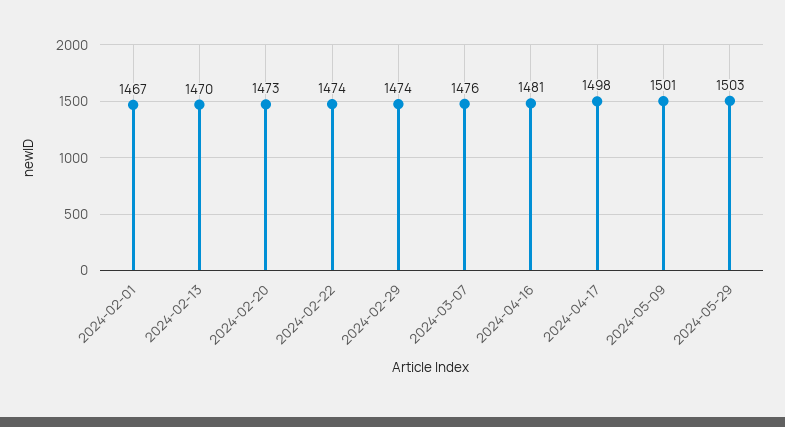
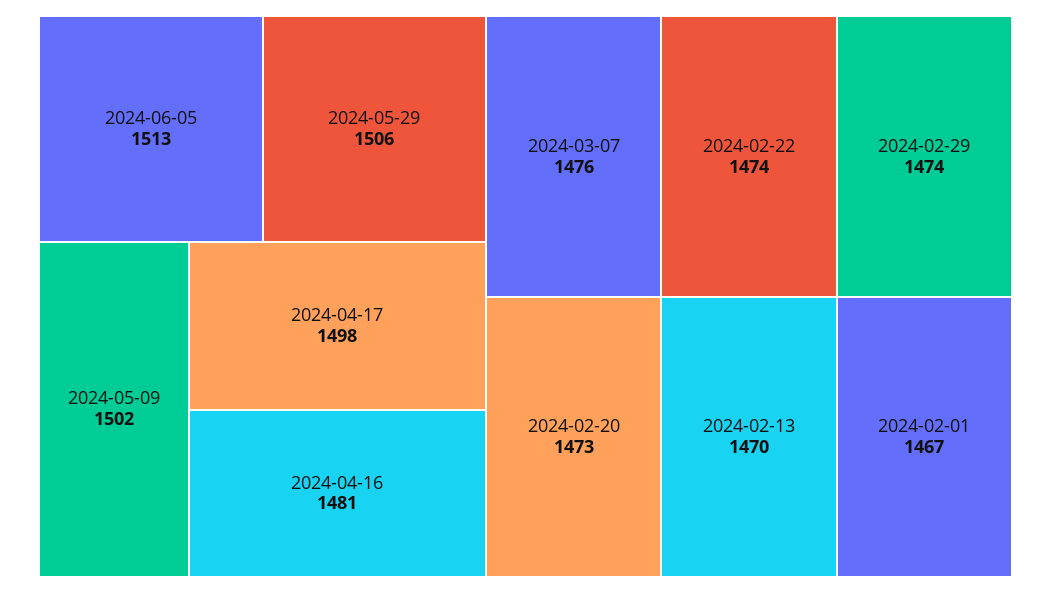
2024-05-09: 1501 -> 1502
2024-05-29: 1503 -> 1506
2024-06-05: none -> 1513

